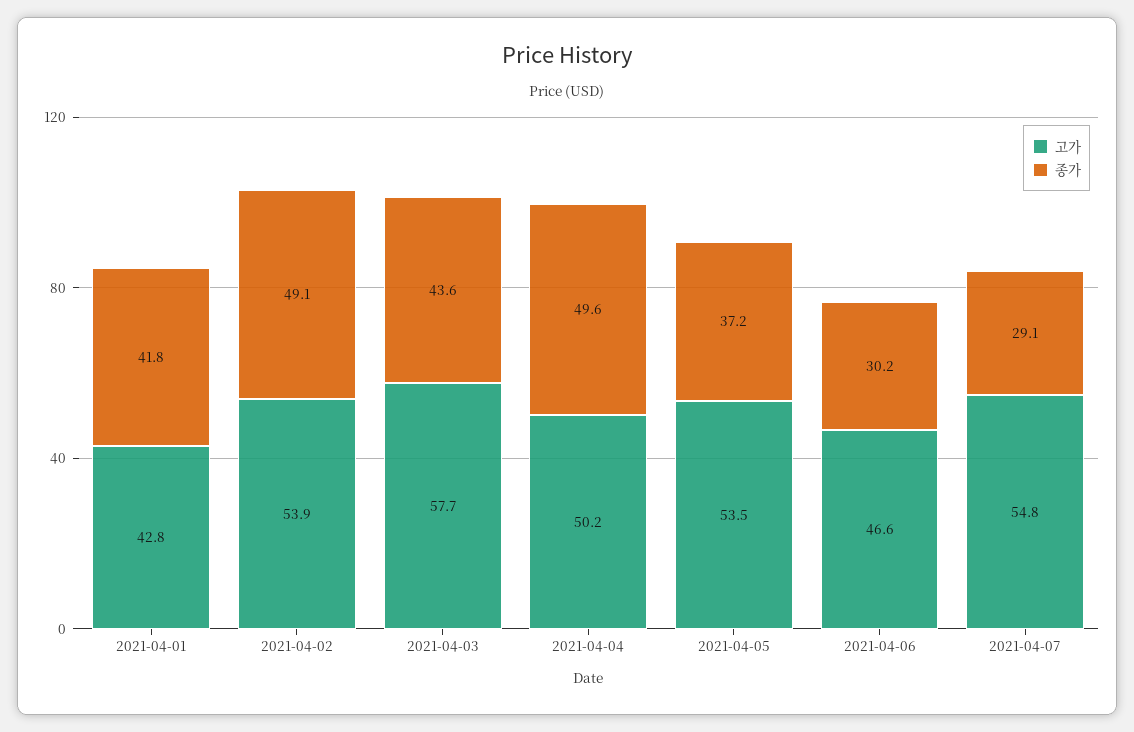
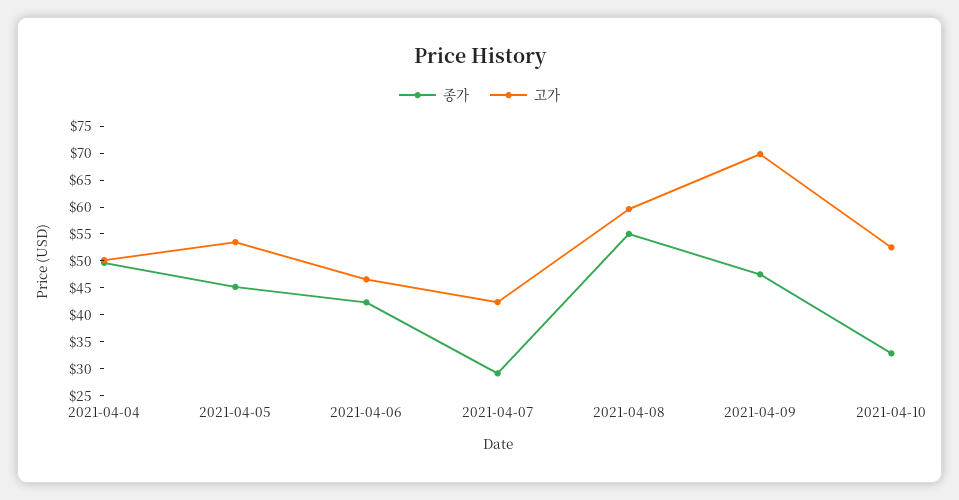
고가, 2021-04-01: 42.8 -> none
종가, 2021-04-01: 41.8 -> none
고가, 2021-04-02: 53.9 -> none
종가, 2021-04-02: 49.1 -> none
고가, 2021-04-03: 57.7 -> none
종가, 2021-04-03: 43.6 -> none
종가, 2021-04-05: 37.2 -> 45
종가, 2021-04-06: 30.2 -> 42.5
고가, 2021-04-07: 54.8 -> 42.5
종가, 2021-04-08: none -> 55
고가, 2021-04-08: none -> 60
종가, 2021-04-09: none -> 47.5
고가, 2021-04-09: none -> 70
종가, 2021-04-10: none -> 32.5
고가, 2021-04-10: none -> 52.5

